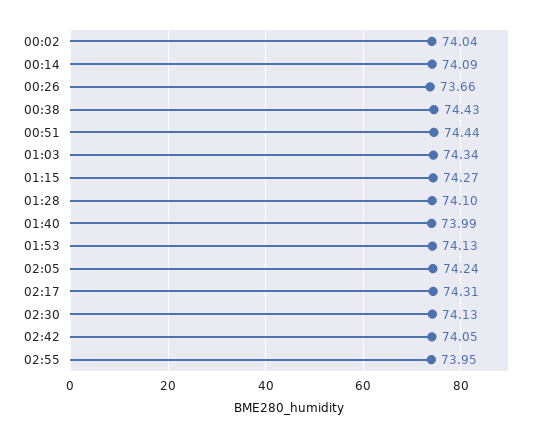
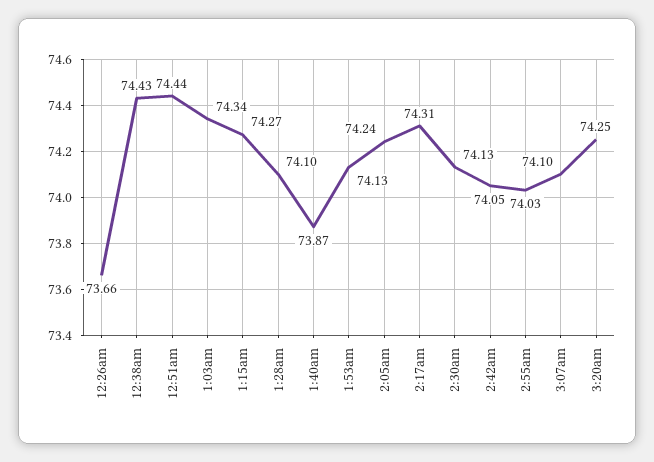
00:02: 74.04 -> none
00:14: 74.09 -> none
01:40: 73.99 -> 73.87
02:55: 73.95 -> 74.03
3:07am: none -> 74.1
3:20am: none -> 74.25

